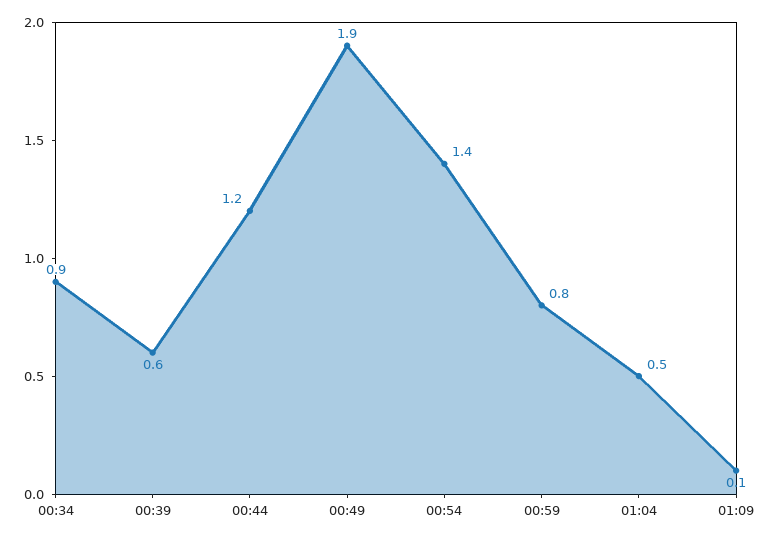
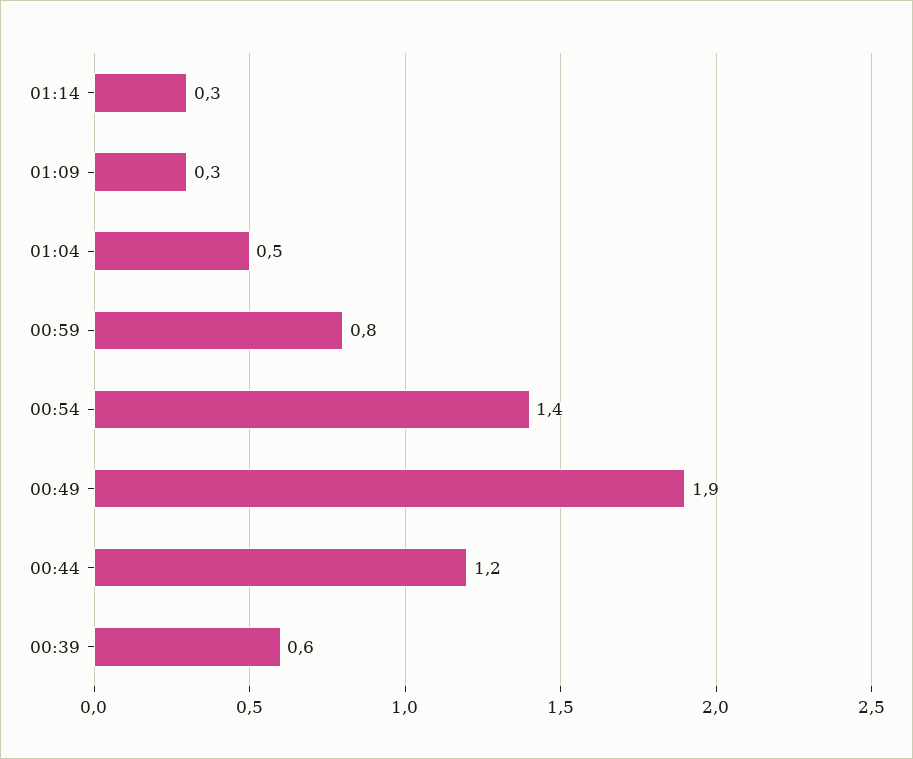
00:34: 0.9 -> none
01:09: 0.1 -> 0.3
01:14: none -> 0.3

